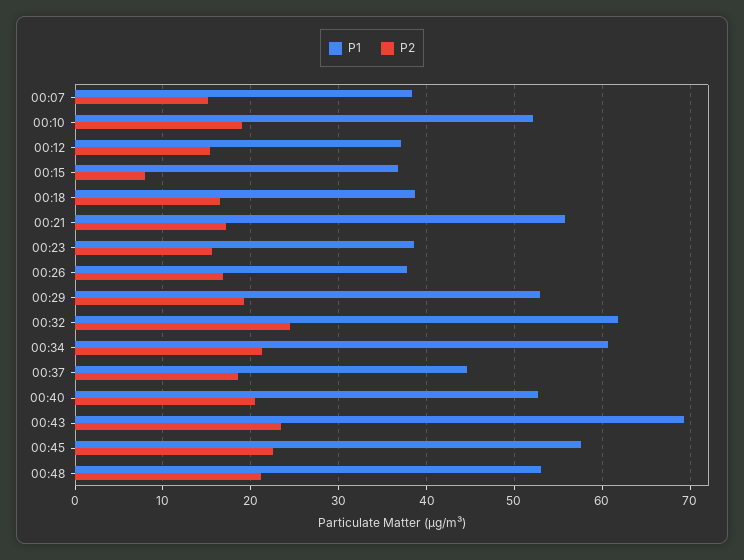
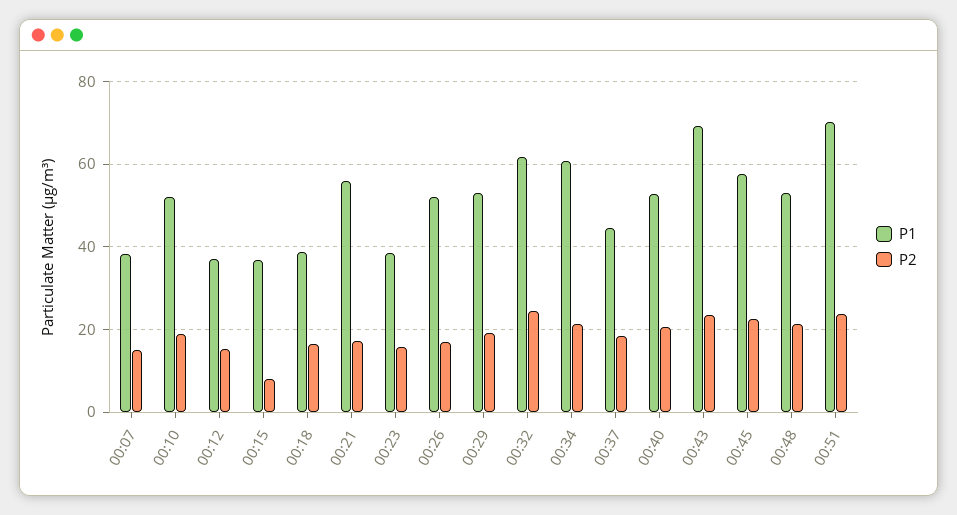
P1, 00:26: 38 -> 52
P1, 00:51: none -> 70
P2, 00:51: none -> 24

